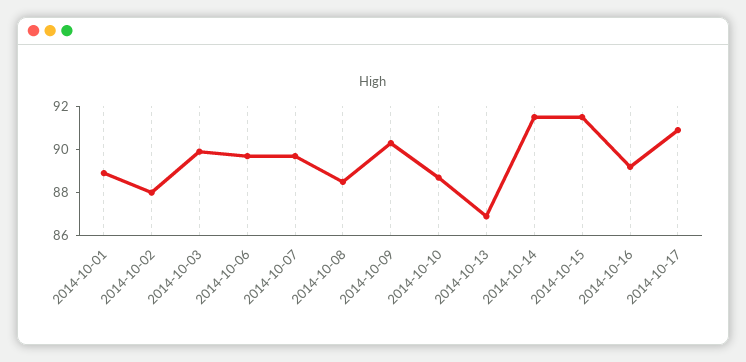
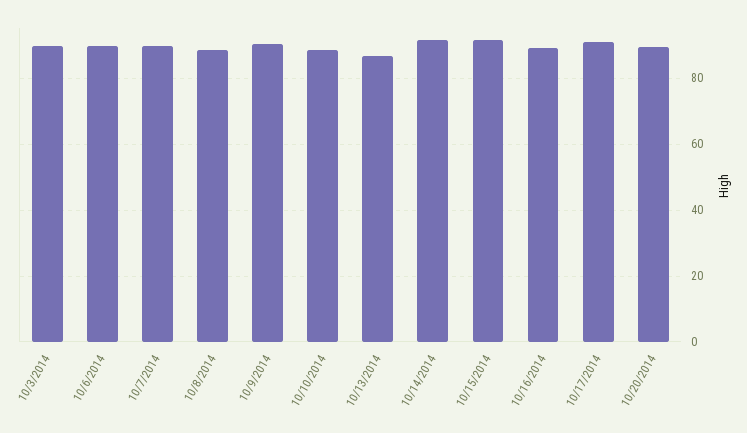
2014-10-01: 89 -> none
2014-10-02: 88 -> none
10/20/2014: none -> 90

